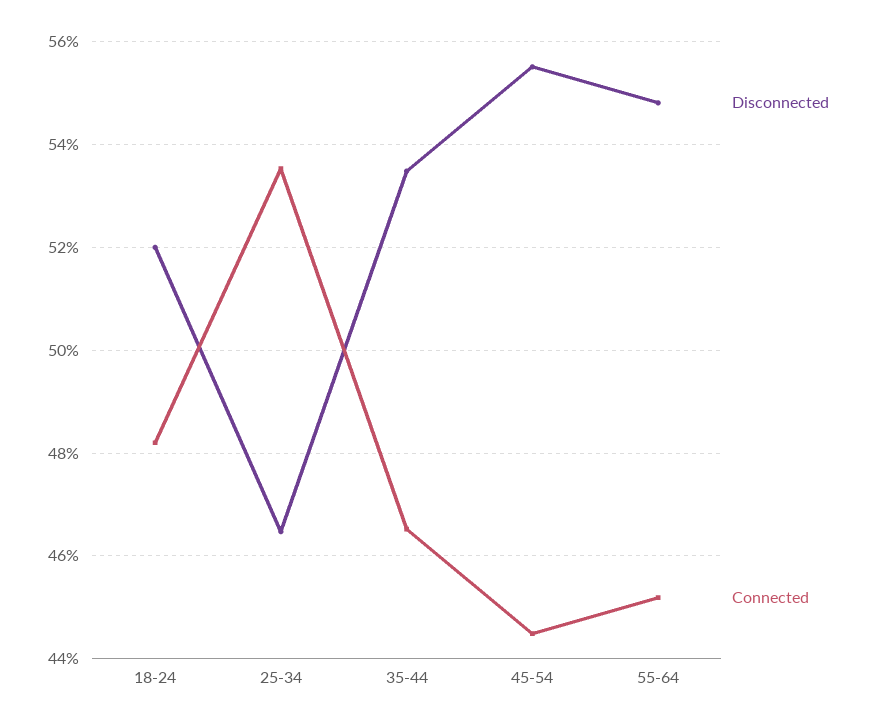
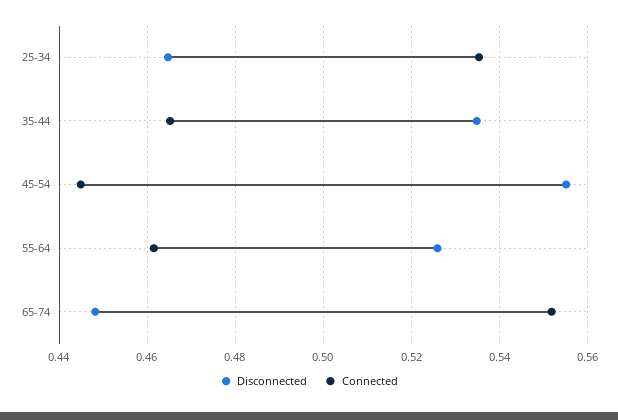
Disconnected, 18-24: 0.52 -> none
Connected, 18-24: 0.482 -> none
Disconnected, 55-64: 0.548 -> 0.526
Connected, 55-64: 0.452 -> 0.462
Disconnected, 65-74: none -> 0.448
Connected, 65-74: none -> 0.552

